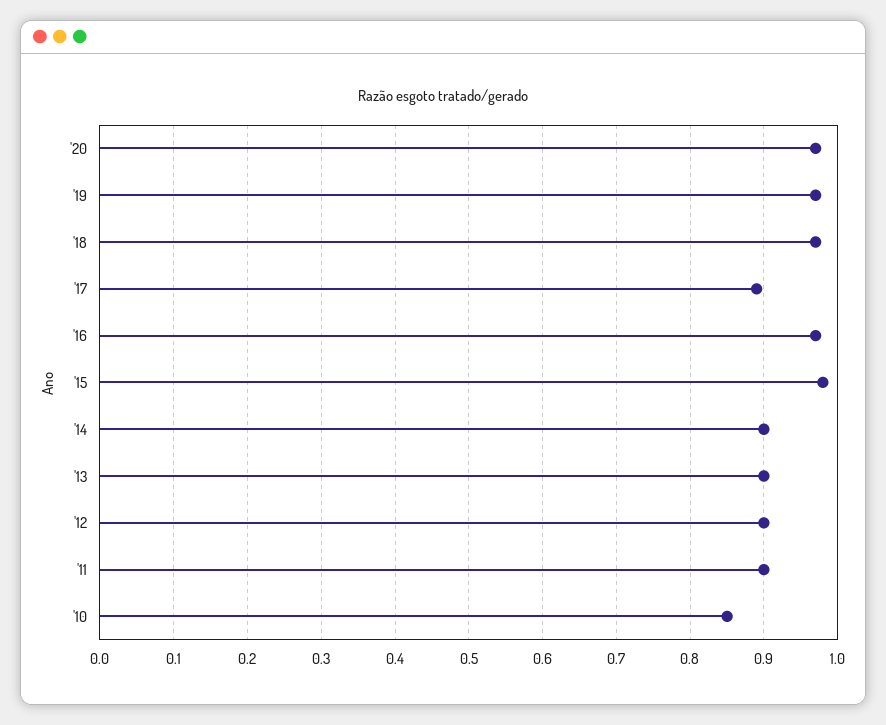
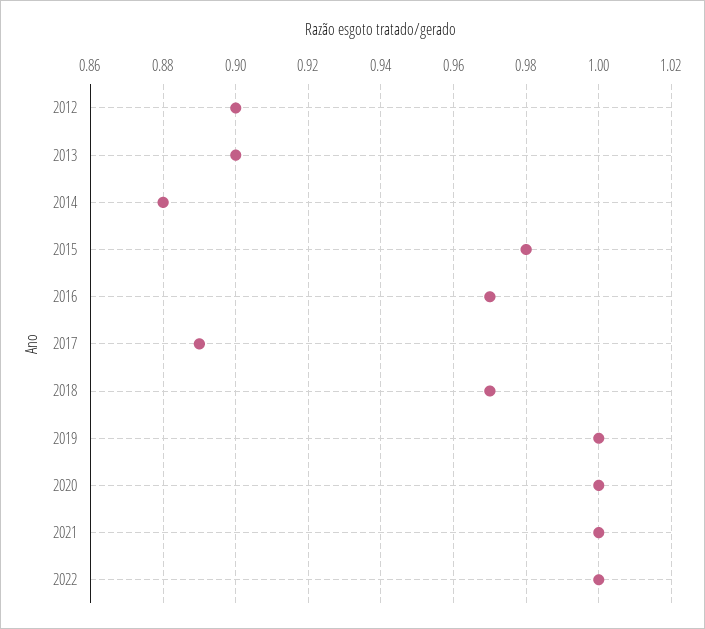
'20: 0.97 -> 1
'19: 0.97 -> 1
'14: 0.9 -> 0.88
'11: 0.9 -> none
'10: 0.85 -> none
2021: none -> 1
2022: none -> 1

